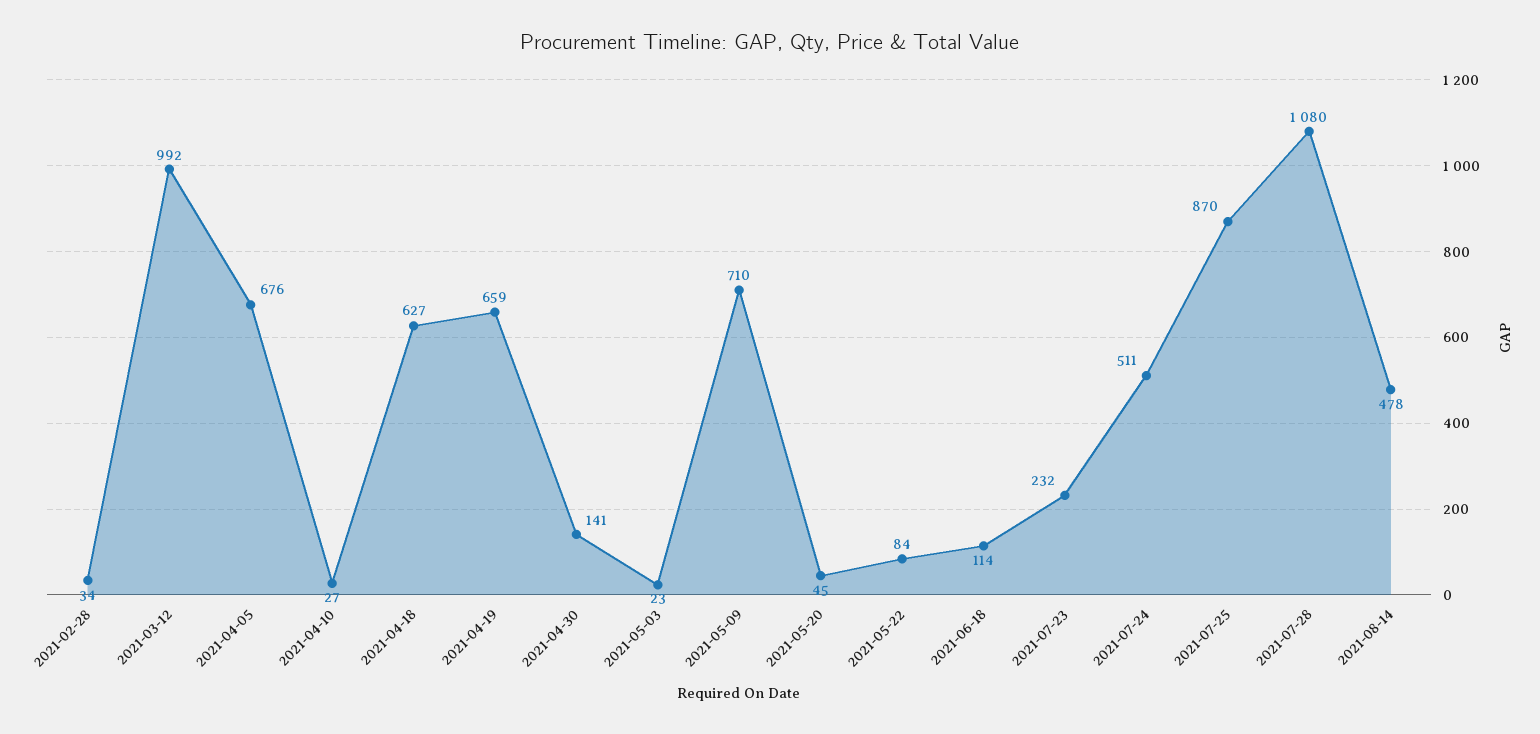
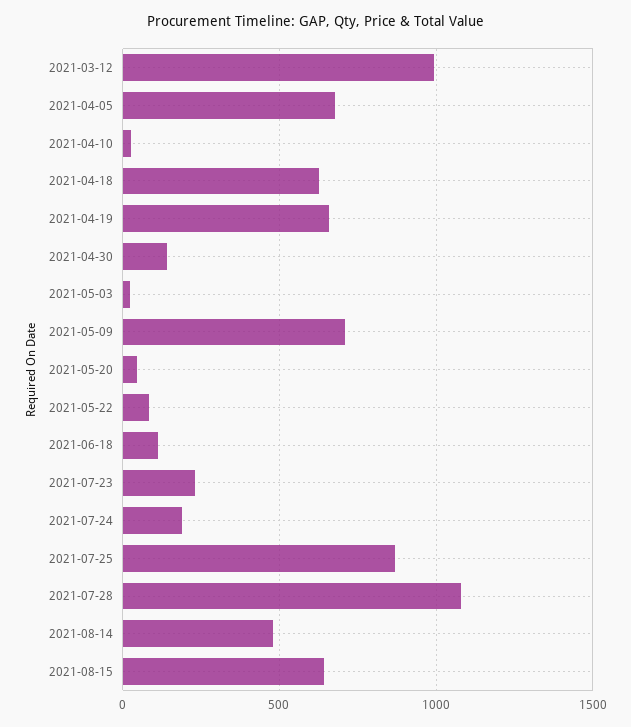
2021-02-28: 34 -> none
2021-07-24: 511 -> 200
2021-08-15: none -> 650

